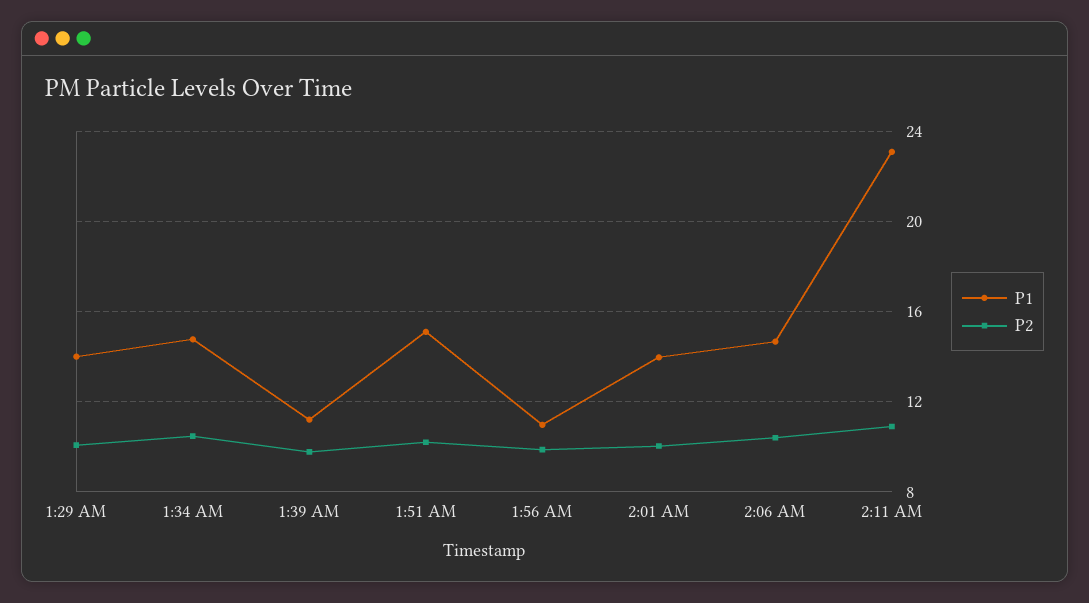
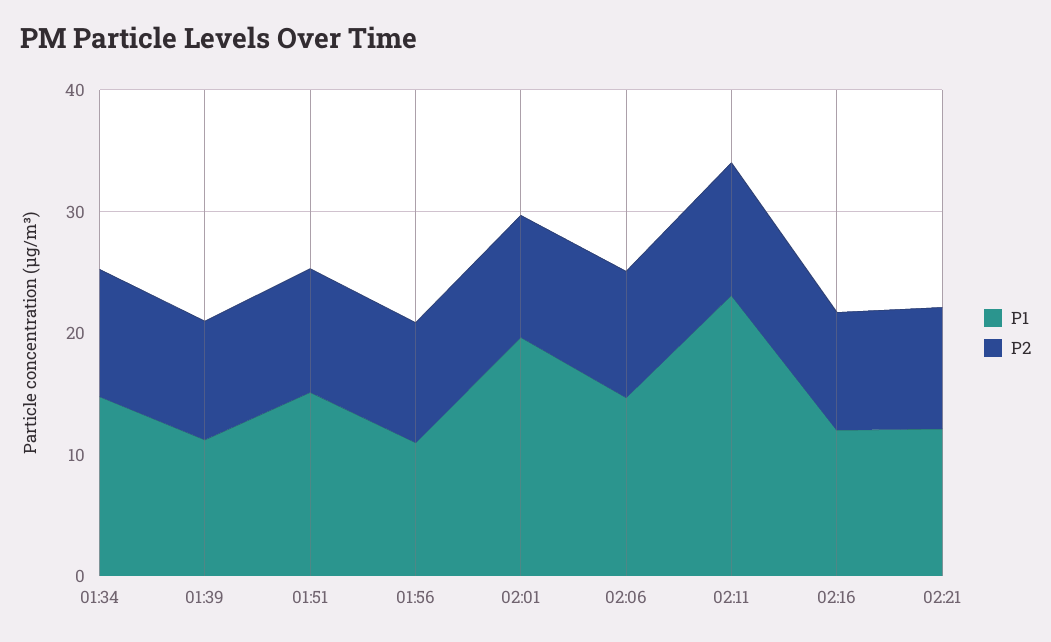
P1, 1:29 AM: 14 -> none
P2, 1:29 AM: 10 -> none
P1, 2:01 AM: 14 -> 20
P1, 02:16: none -> 12
P2, 02:16: none -> 10
P1, 02:21: none -> 12
P2, 02:21: none -> 10

